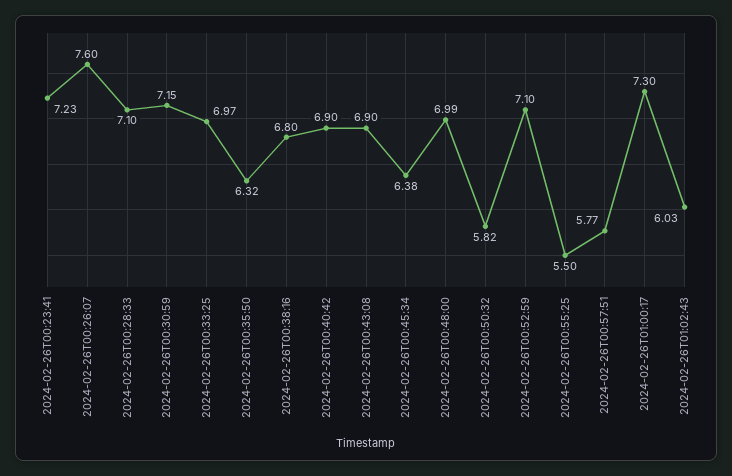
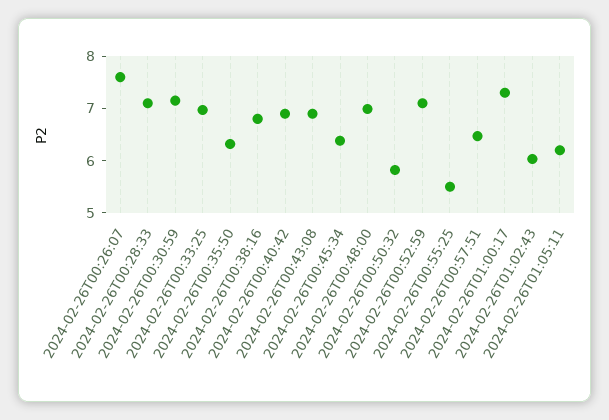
2024-02-26T00:23:41: 7.23 -> none
2024-02-26T00:57:51: 5.77 -> 6.4
2024-02-26T01:05:11: none -> 6.2

